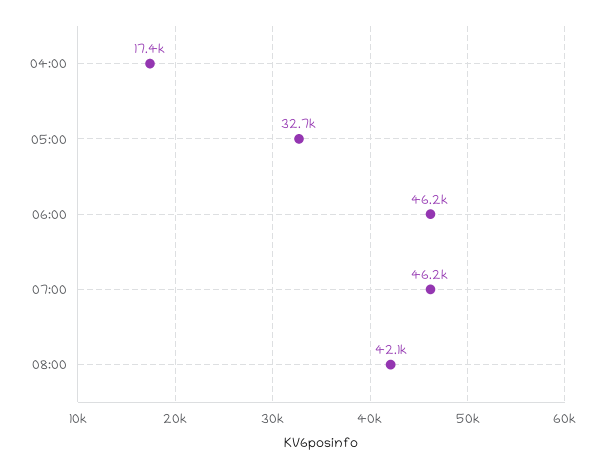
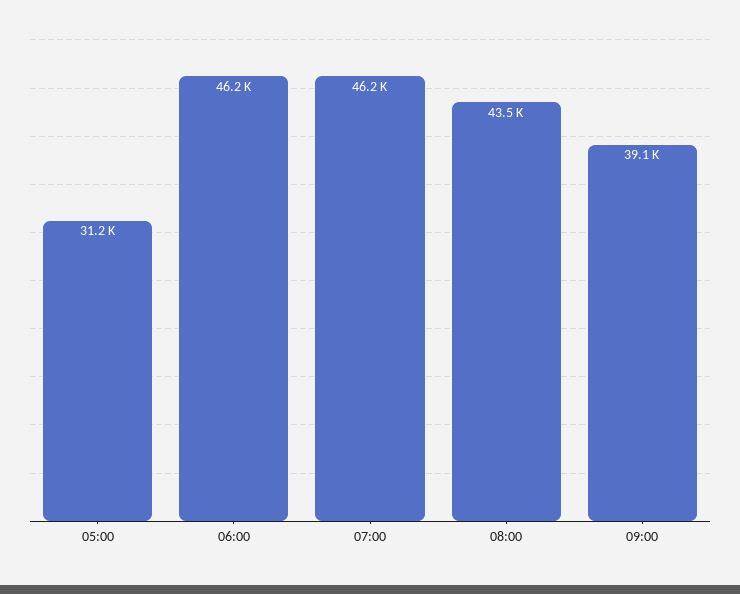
04:00: 17400 -> none
05:00: 32700 -> 31200
08:00: 42100 -> 43500
09:00: none -> 39100

